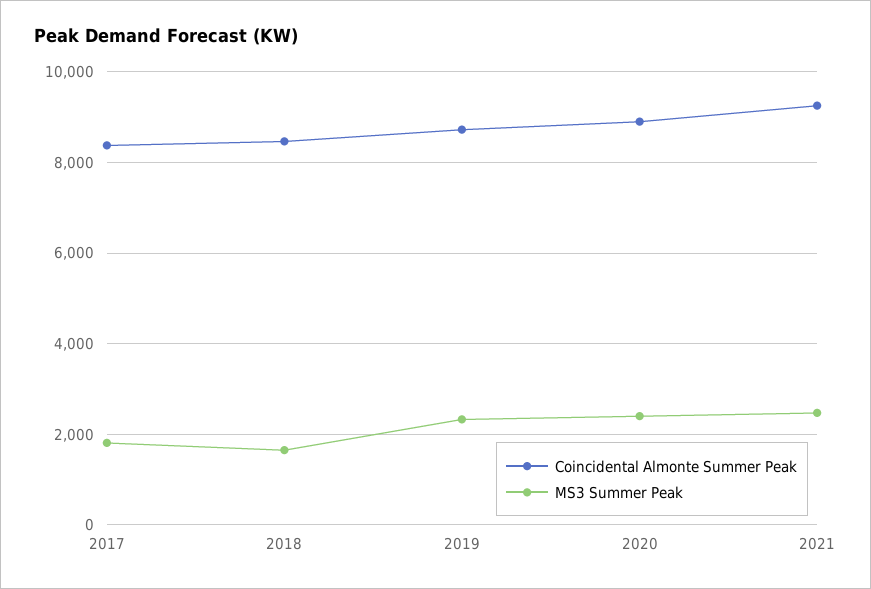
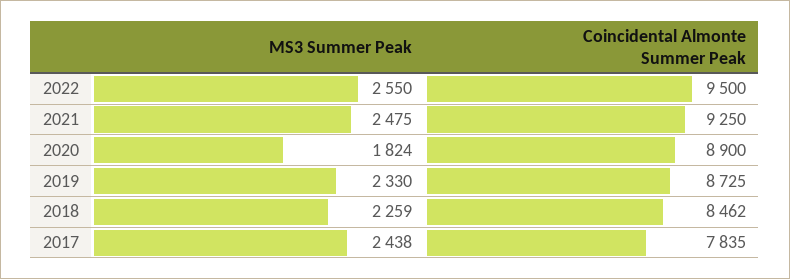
Coincidental Almonte Summer Peak, 2017: 8400 -> 7835
MS3 Summer Peak, 2017: 1800 -> 2438
MS3 Summer Peak, 2018: 1600 -> 2259
MS3 Summer Peak, 2020: 2400 -> 1824
MS3 Summer Peak, 2022: none -> 2550
Coincidental Almonte Summer Peak, 2022: none -> 9500

